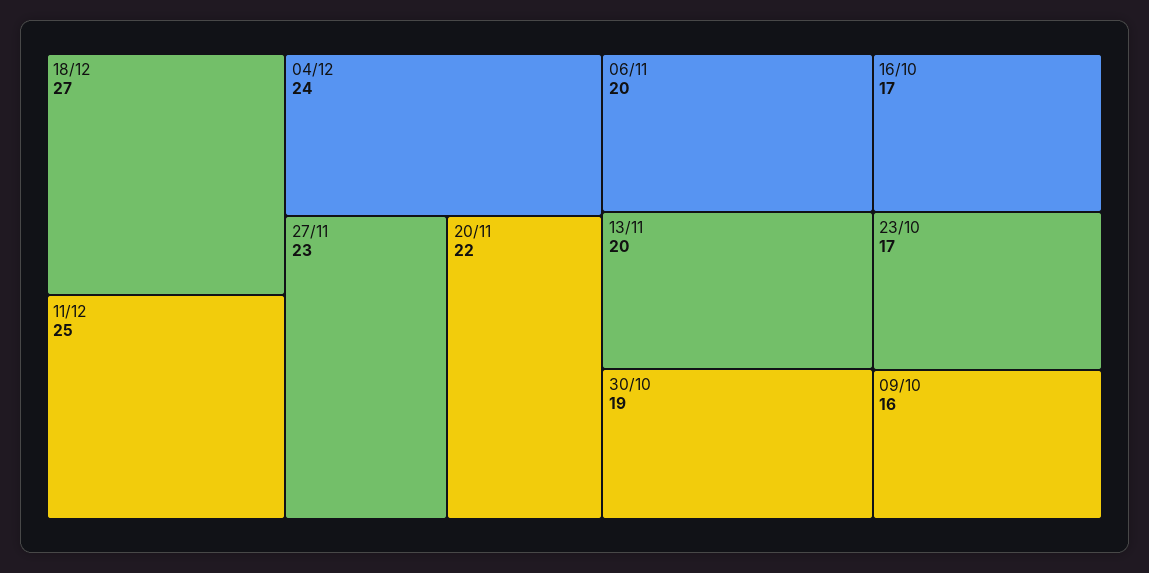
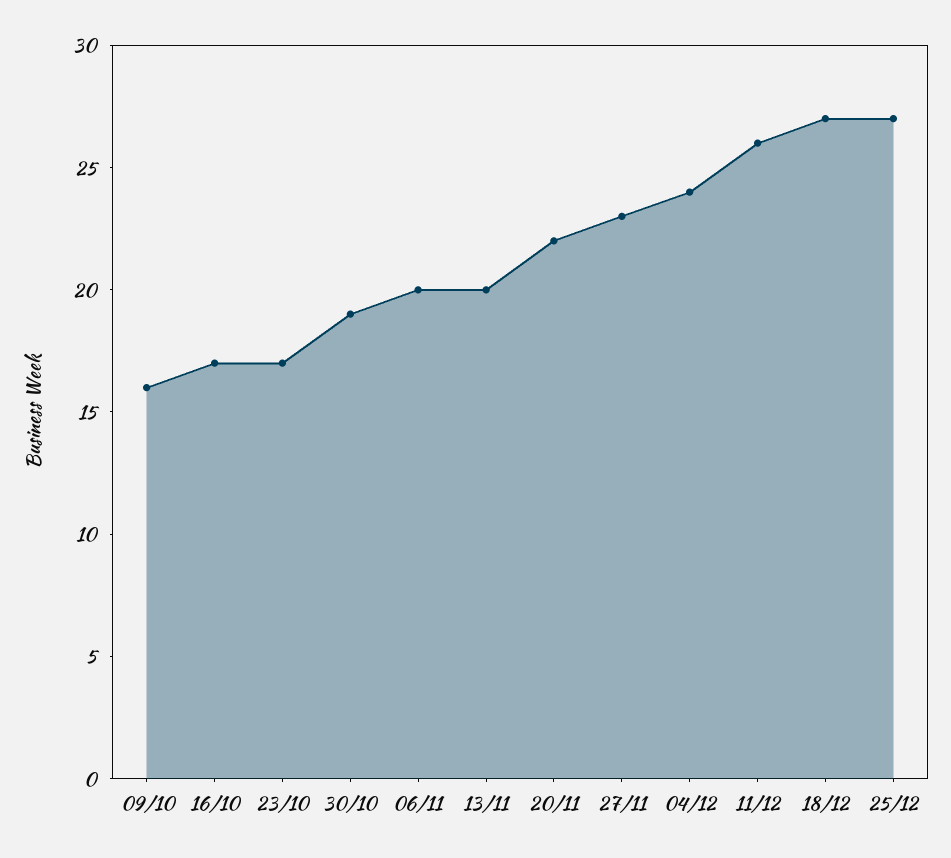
11/12: 25 -> 26
25/12: none -> 27

